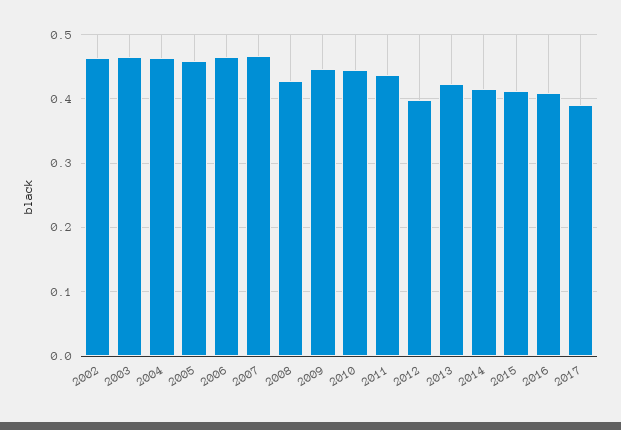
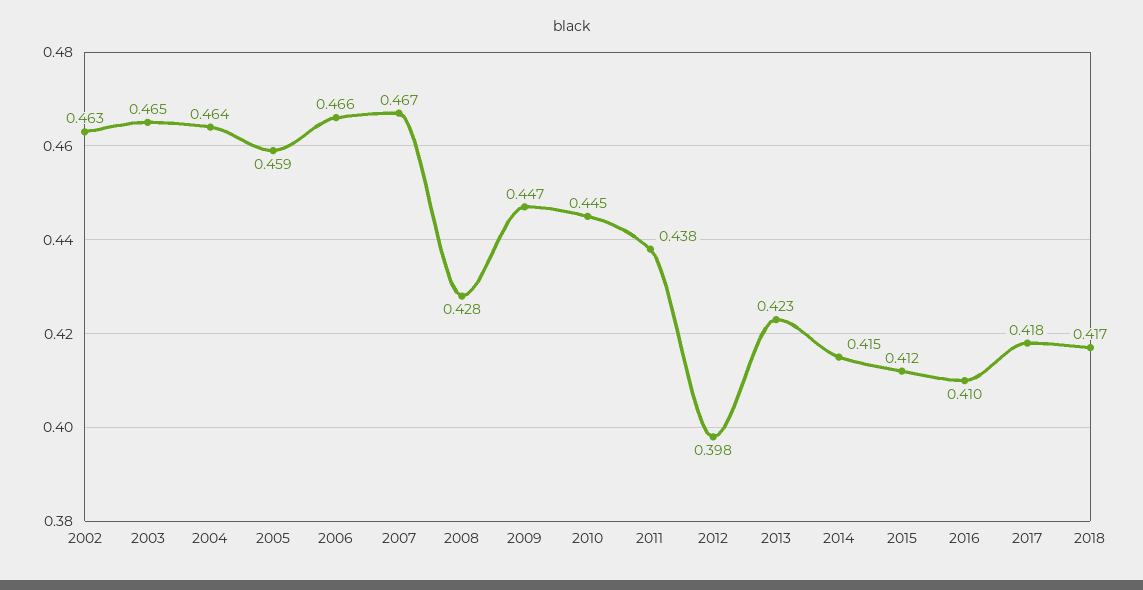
2017: 0.39 -> 0.418
2018: none -> 0.417

